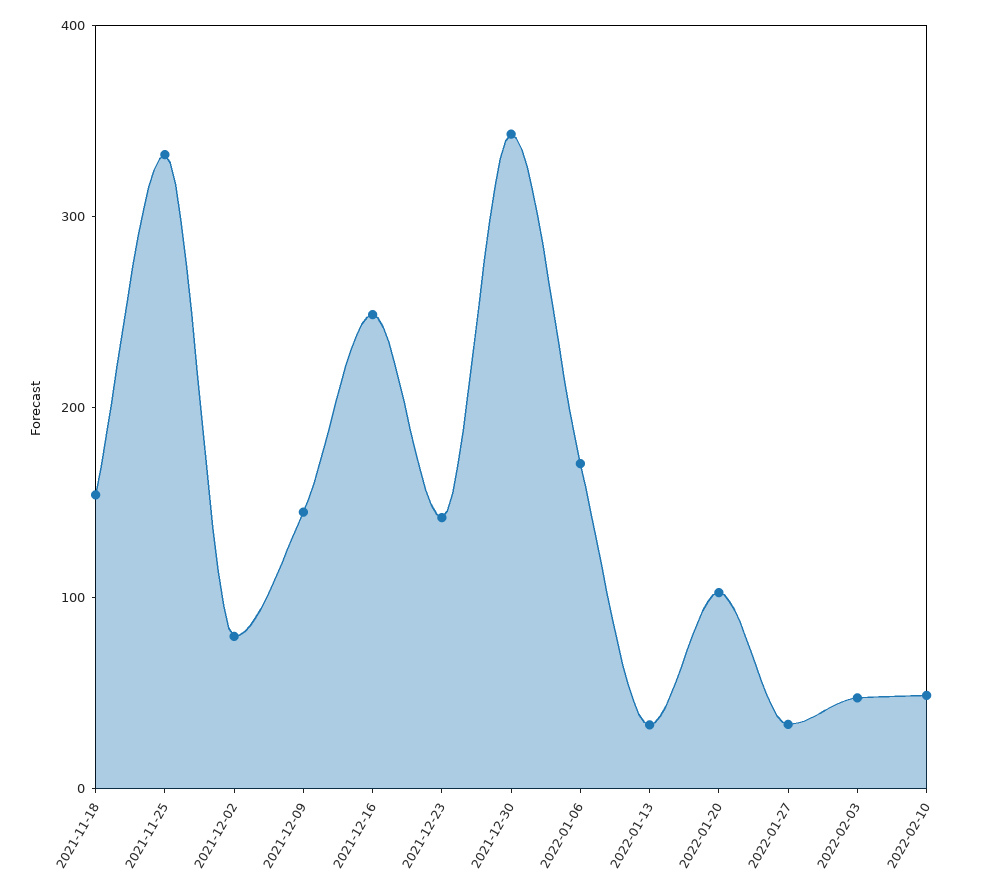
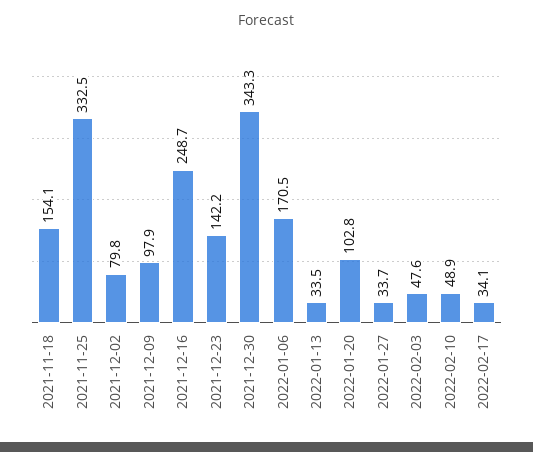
2021-12-09: 140 -> 97.9
2022-02-17: none -> 34.1

